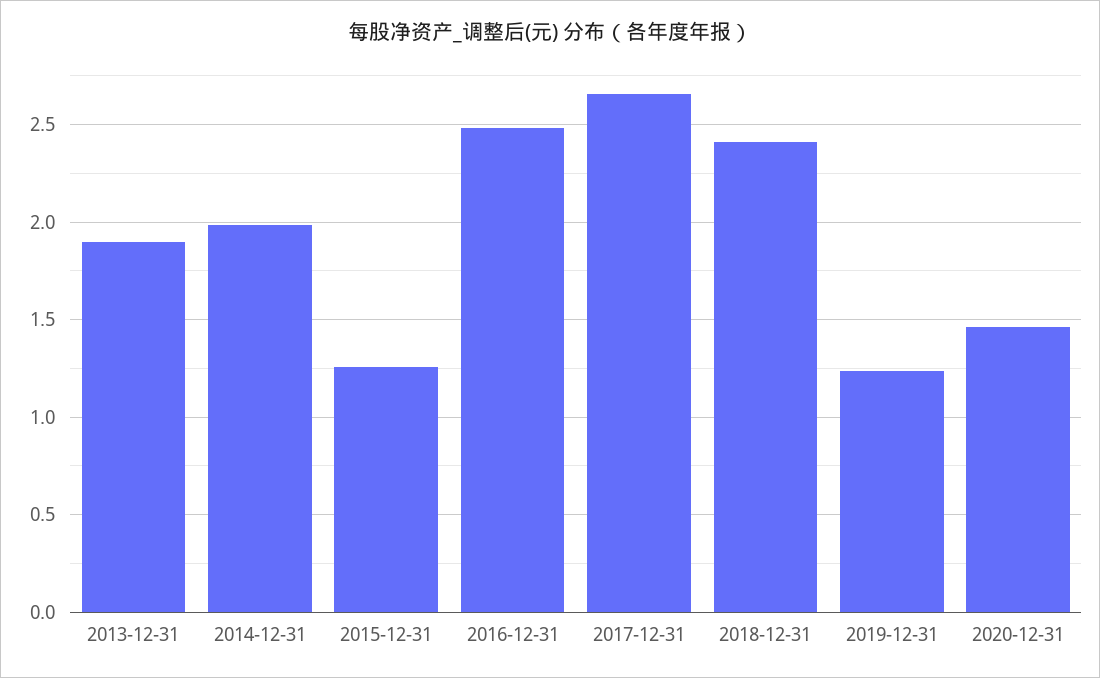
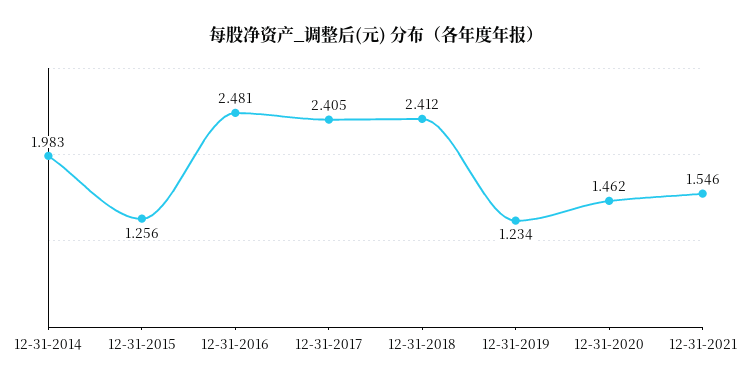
2013-12-31: 1.9 -> none
2017-12-31: 2.65 -> 2.405
12-31-2021: none -> 1.546

